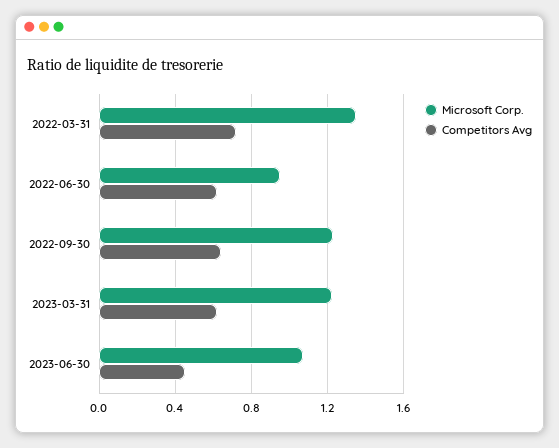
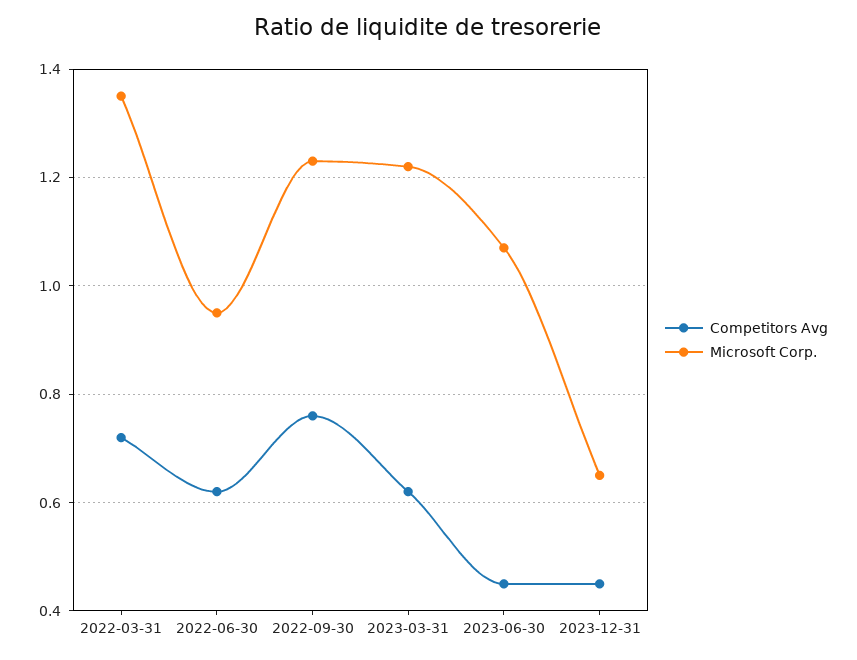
Competitors Avg, 2022-09-30: 0.65 -> 0.75
Competitors Avg, 2023-12-31: none -> 0.45
Microsoft Corp., 2023-12-31: none -> 0.65

